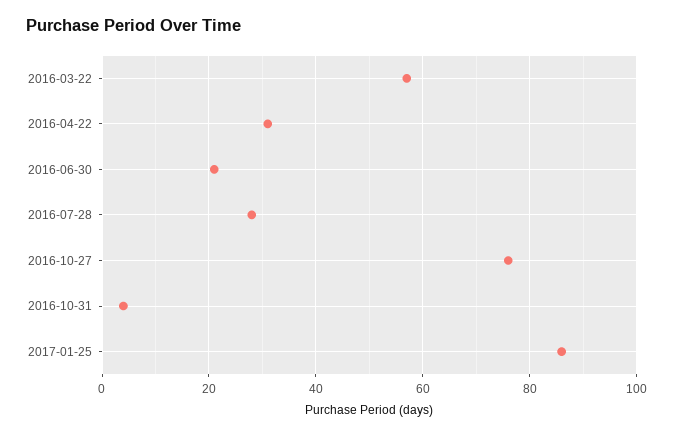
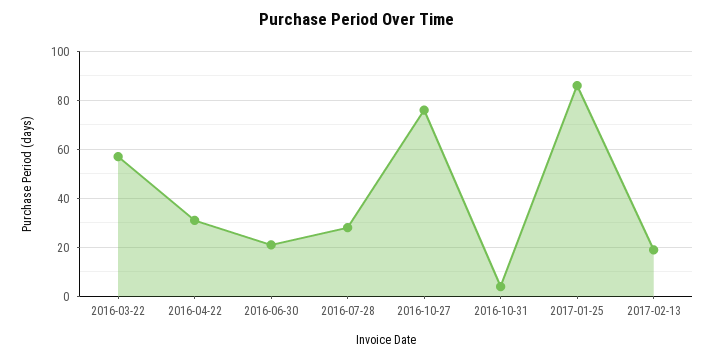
2017-02-13: none -> 20

